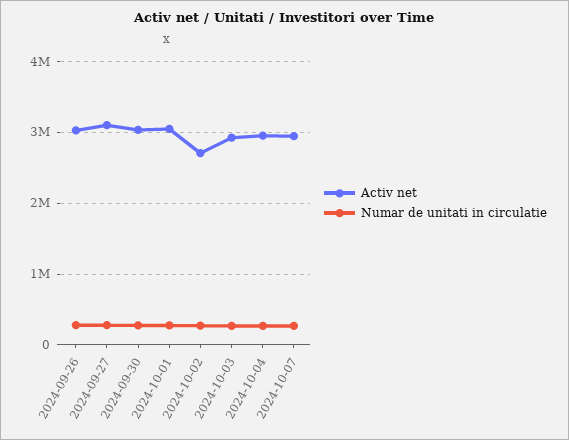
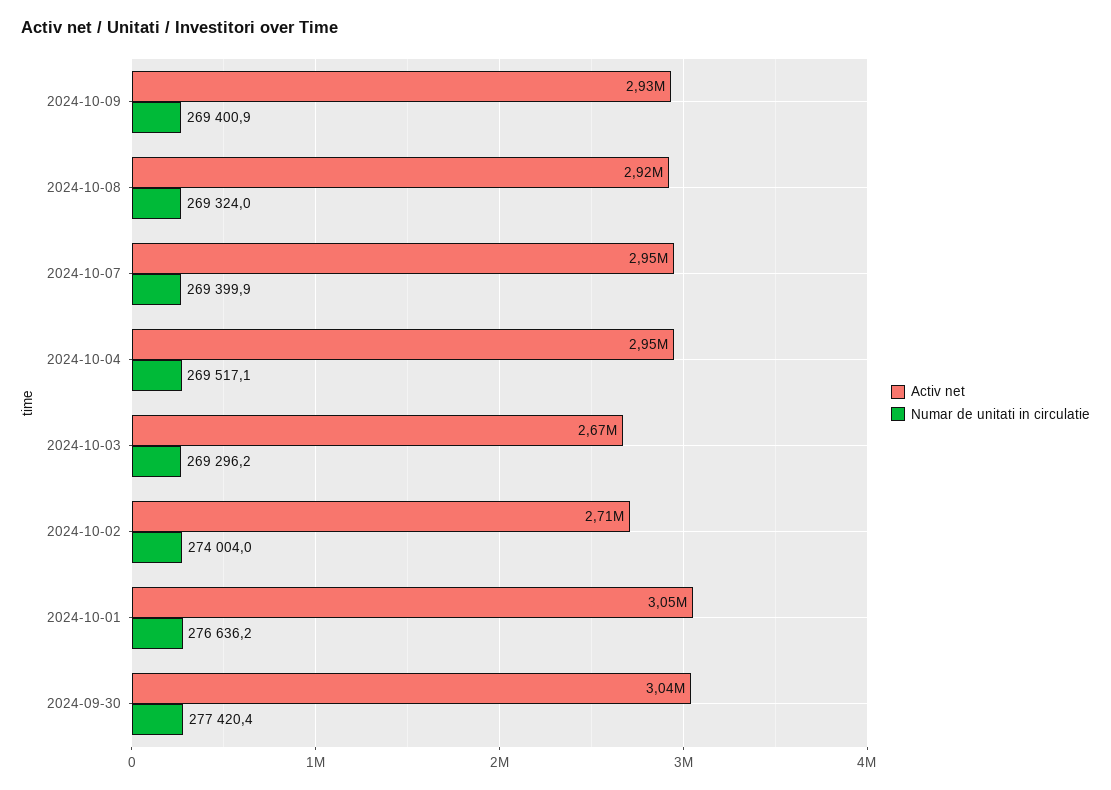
Activ net, 2024-09-26: 3000000 -> none
Numar de unitati in circulatie, 2024-09-26: 300000 -> none
Activ net, 2024-09-27: 3100000 -> none
Numar de unitati in circulatie, 2024-09-27: 300000 -> none
Activ net, 2024-10-03: 2900000 -> 2670000
Activ net, 2024-10-09: none -> 2930000
Numar de unitati in circulatie, 2024-10-09: none -> 269400.9
Activ net, 2024-10-08: none -> 2920000
Numar de unitati in circulatie, 2024-10-08: none -> 269324

